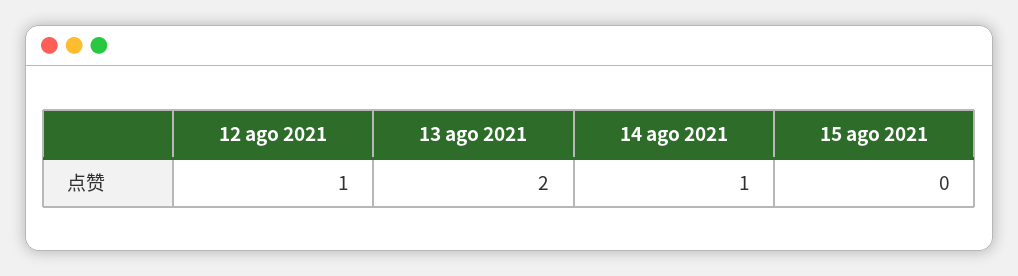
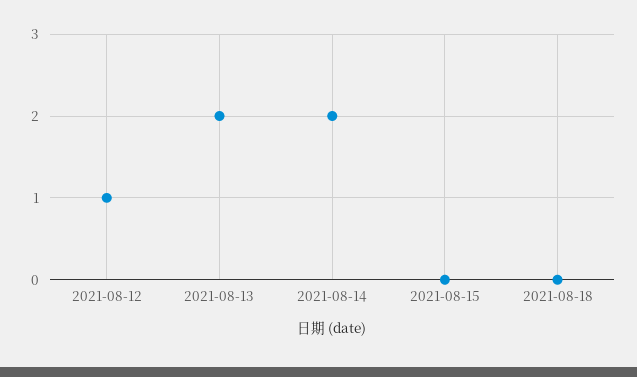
14 ago 2021: 1 -> 2
2021-08-18: none -> 0

